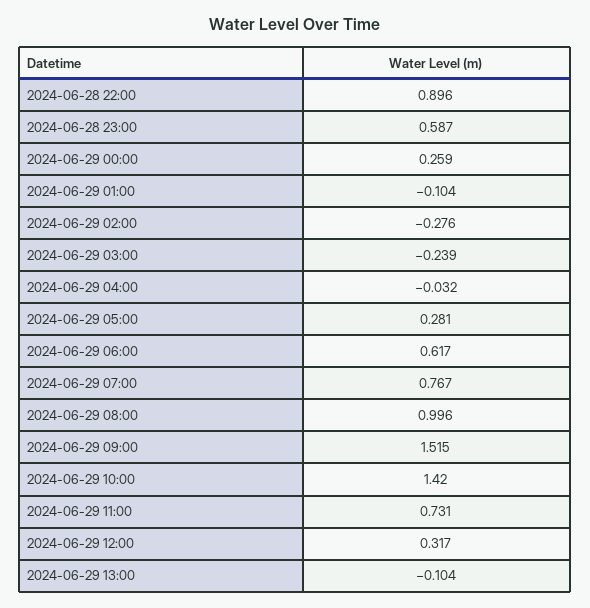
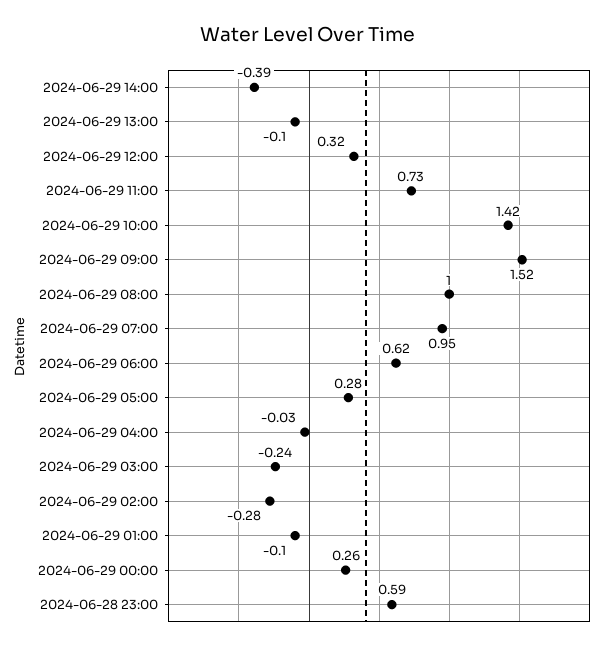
2024-06-28 22:00: 0.896 -> none
2024-06-29 07:00: 0.767 -> 0.95
2024-06-29 14:00: none -> -0.39

